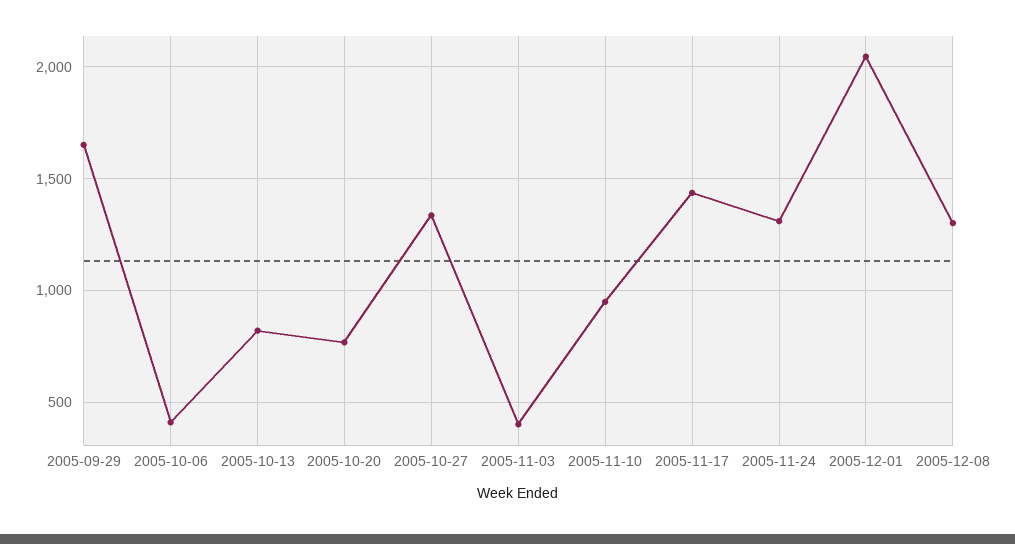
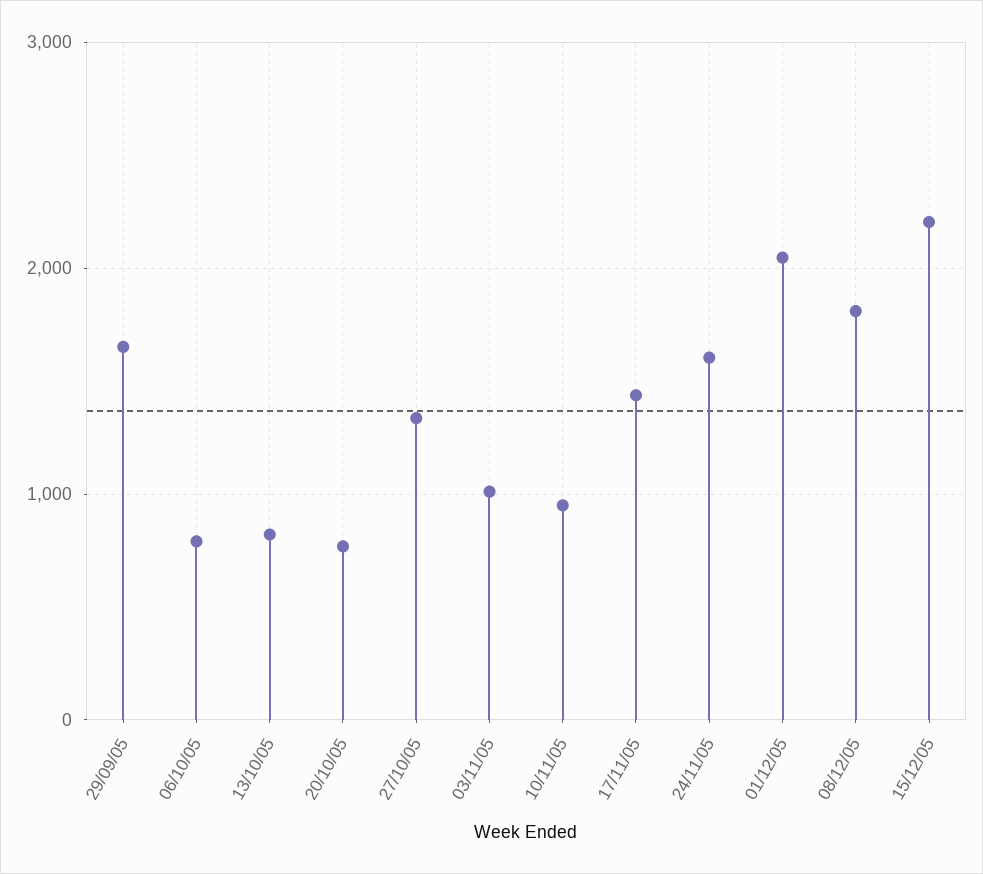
2005-10-06: 400 -> 800
2005-11-03: 400 -> 1000
2005-11-24: 1300 -> 1600
2005-12-08: 1300 -> 1800
15/12/05: none -> 2200

